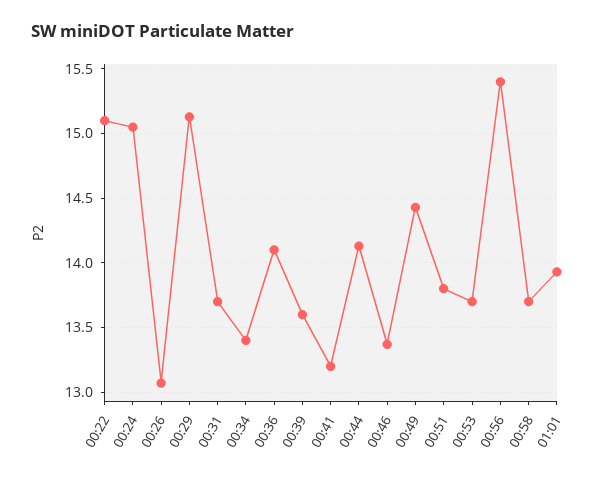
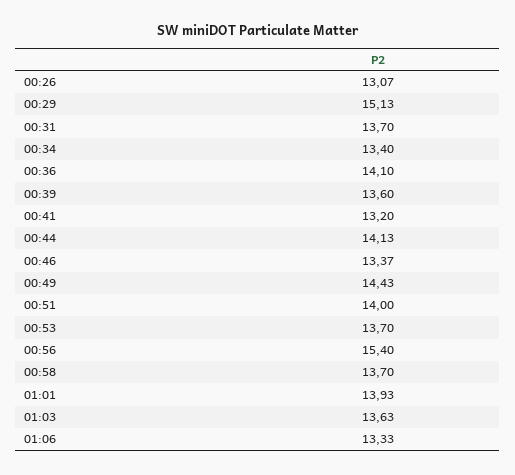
00:22: 15.1 -> none
00:24: 15.05 -> none
00:51: 13.8 -> 14
01:03: none -> 13.63
01:06: none -> 13.33

